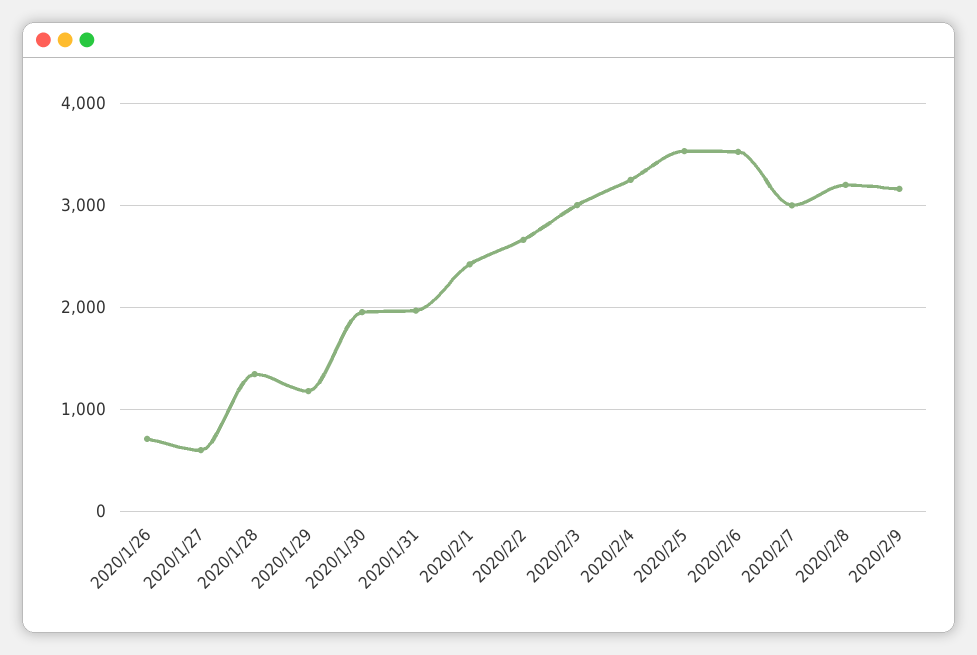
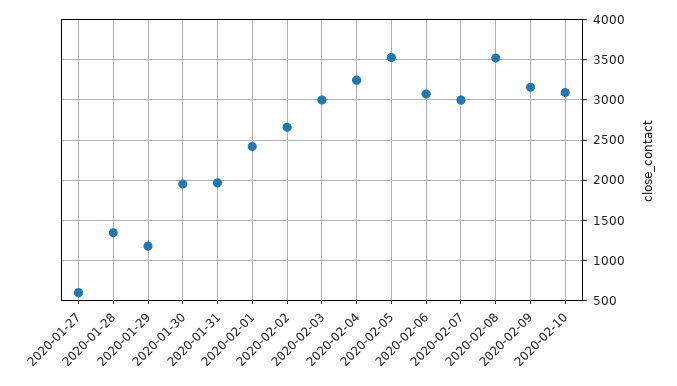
2020/1/26: 700 -> none
2020/2/6: 3500 -> 3100
2020/2/8: 3200 -> 3500
2020-02-10: none -> 3100

